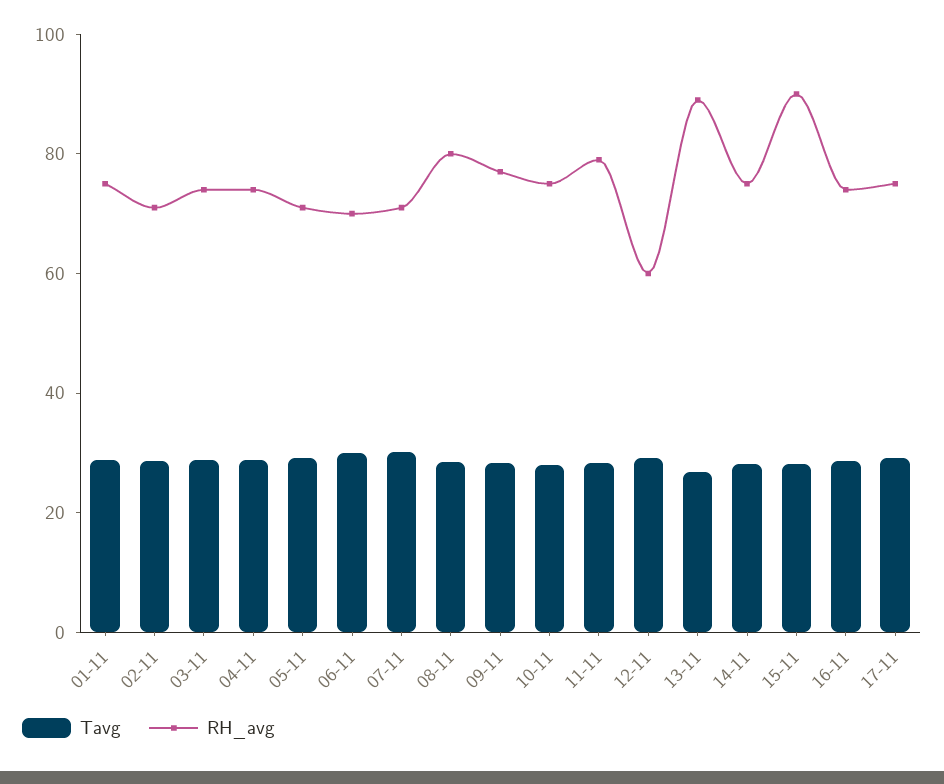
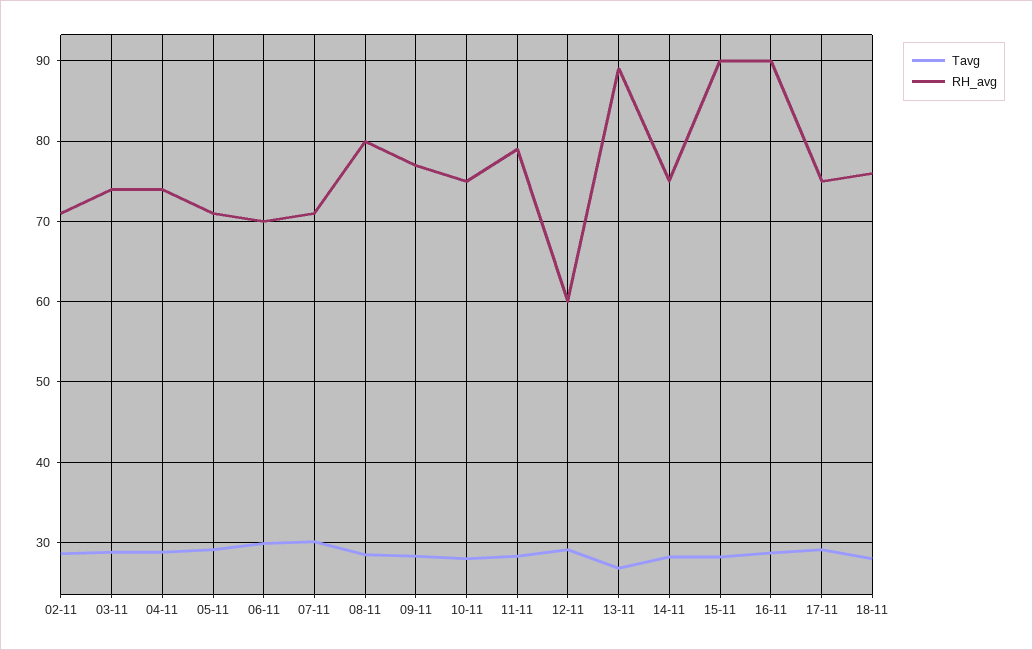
Tavg, 01-11: 30 -> none
RH_avg, 01-11: 75 -> none
RH_avg, 16-11: 75 -> 90
Tavg, 18-11: none -> 28
RH_avg, 18-11: none -> 76

